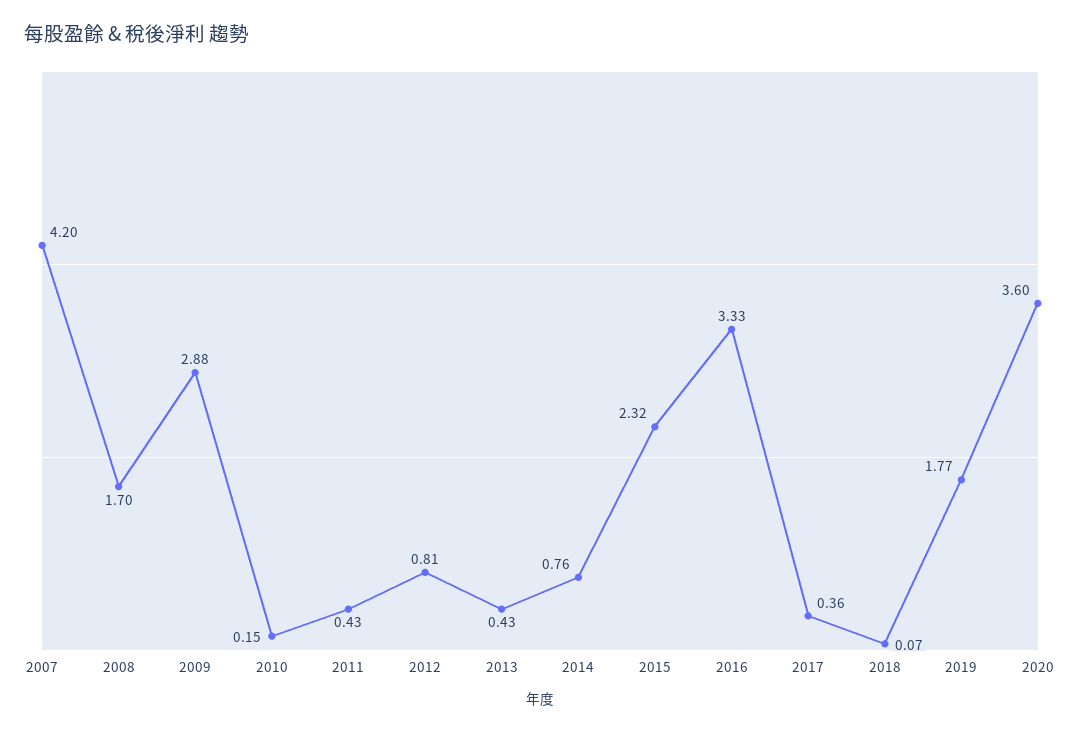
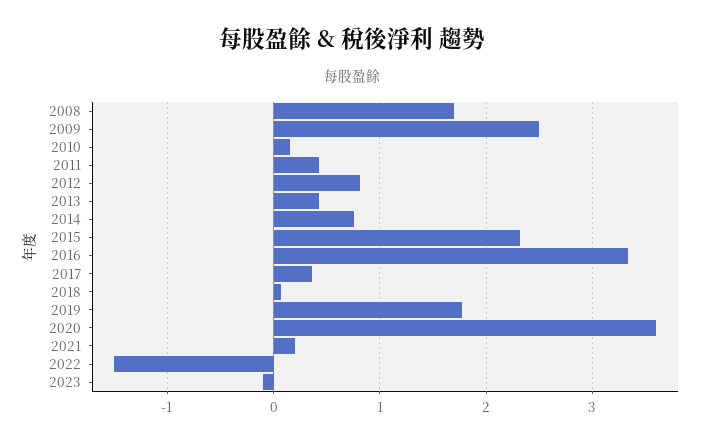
2007: 4.2 -> none
2009: 2.88 -> 2.5
2021: none -> 0.2
2022: none -> -1.5
2023: none -> -0.1

